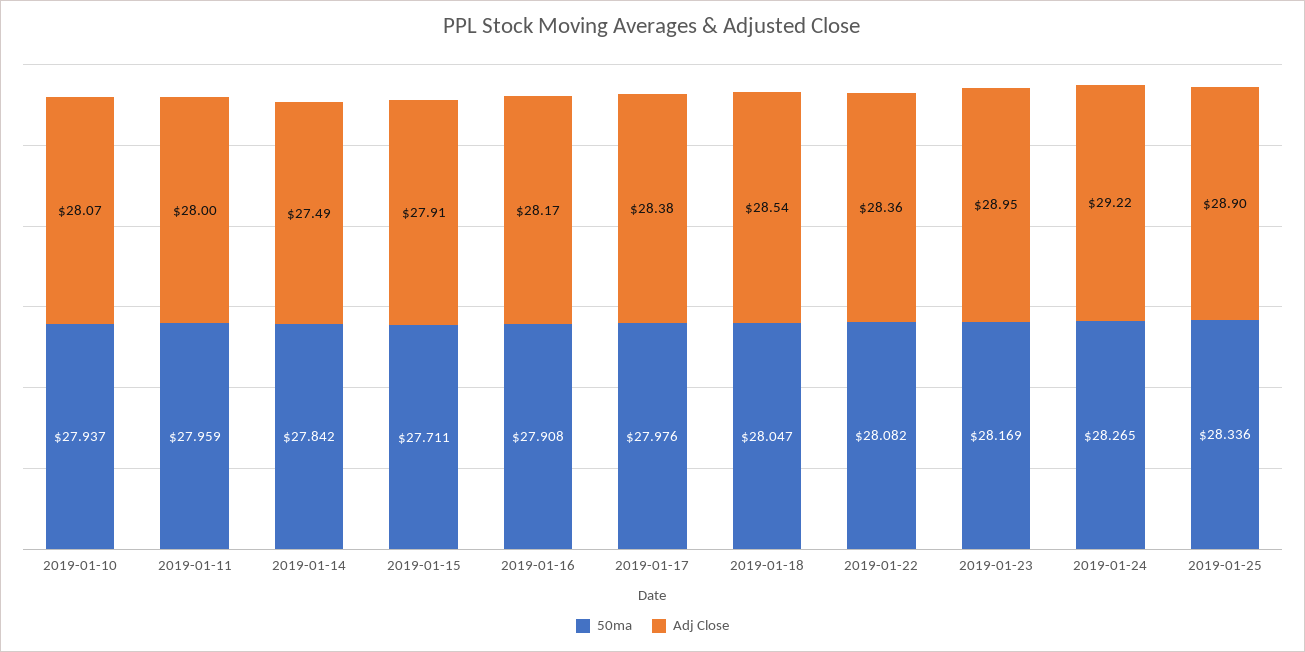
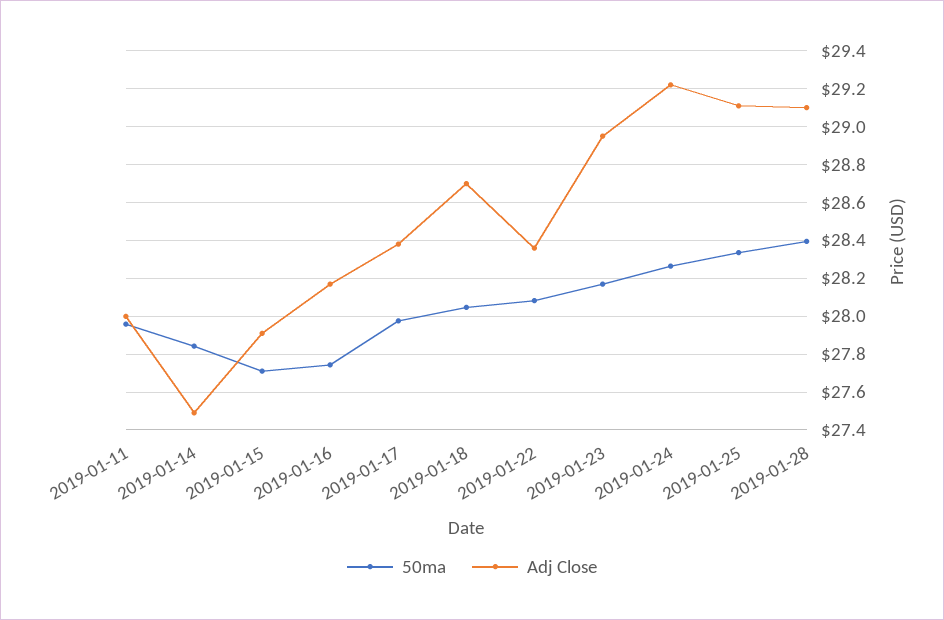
50ma, 2019-01-10: 27.937 -> none
Adj Close, 2019-01-10: 28.07 -> none
50ma, 2019-01-16: 27.908 -> 27.75
Adj Close, 2019-01-18: 28.54 -> 28.7
Adj Close, 2019-01-25: 28.9 -> 29.1
50ma, 2019-01-28: none -> 28.4
Adj Close, 2019-01-28: none -> 29.1

